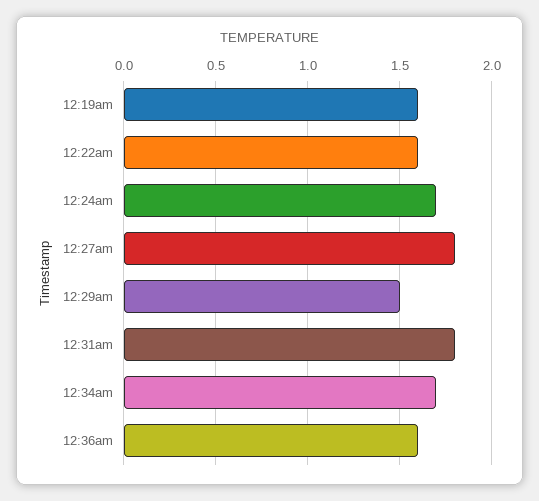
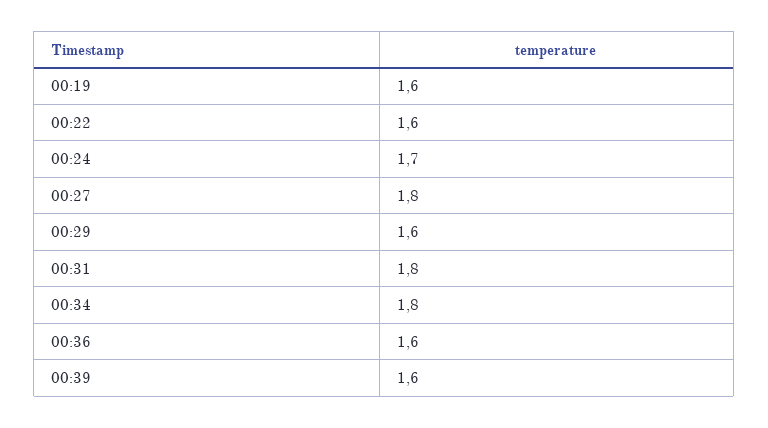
12:29am: 1.5 -> 1.6
12:34am: 1.7 -> 1.8
00:39: none -> 1.6

